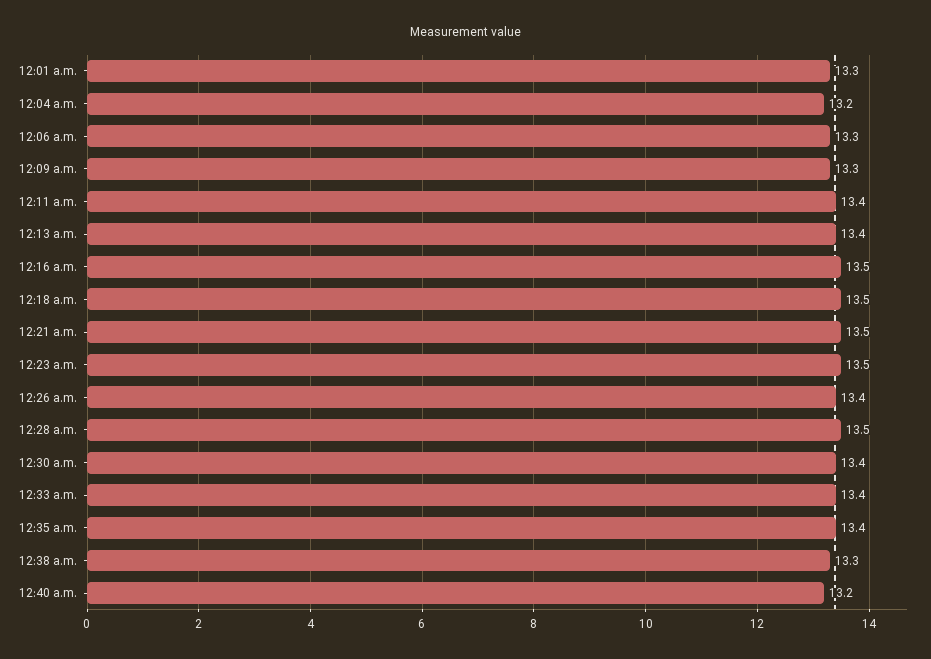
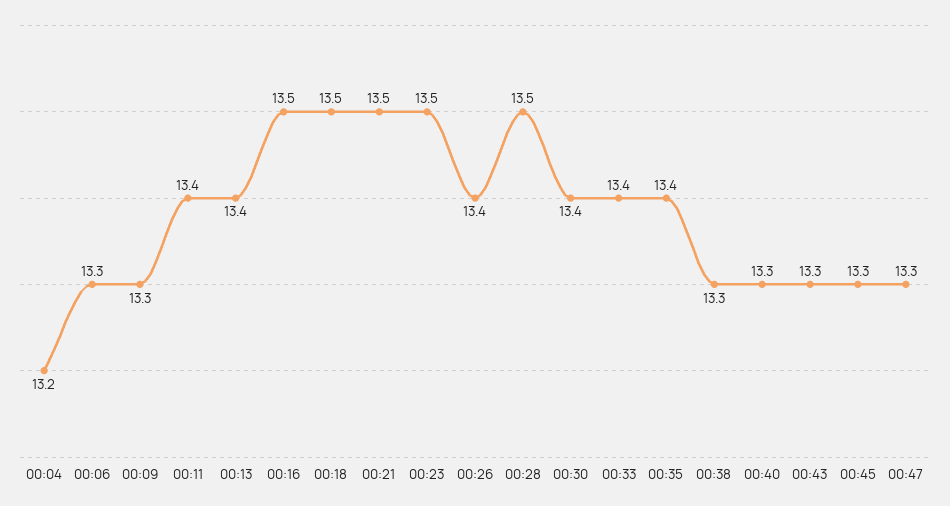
12:01 a.m.: 13.3 -> none
12:40 a.m.: 13.2 -> 13.3
00:43: none -> 13.3
00:45: none -> 13.3
00:47: none -> 13.3

